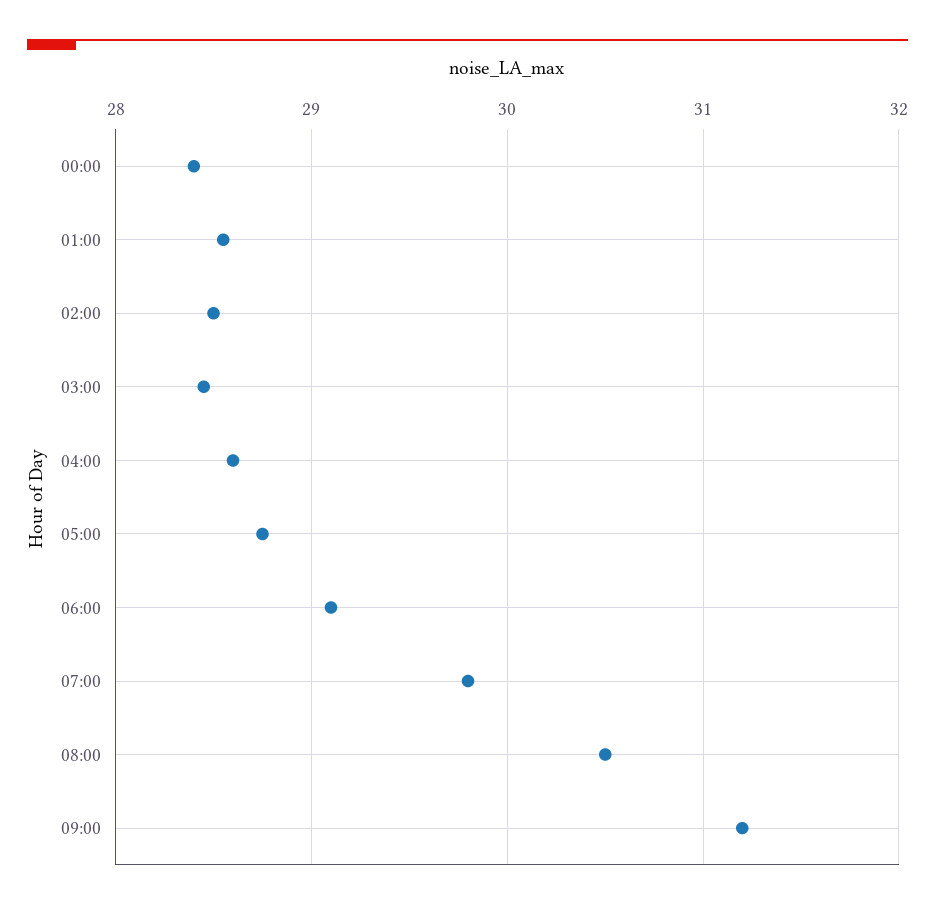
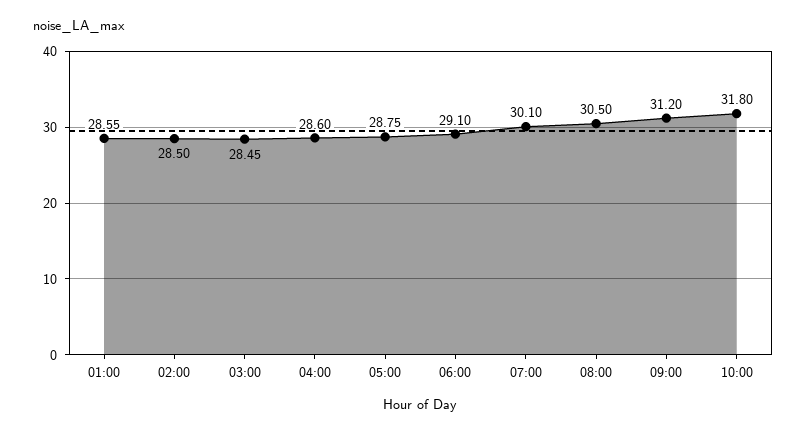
00:00: 28.4 -> none
07:00: 29.8 -> 30.1
10:00: none -> 31.8

